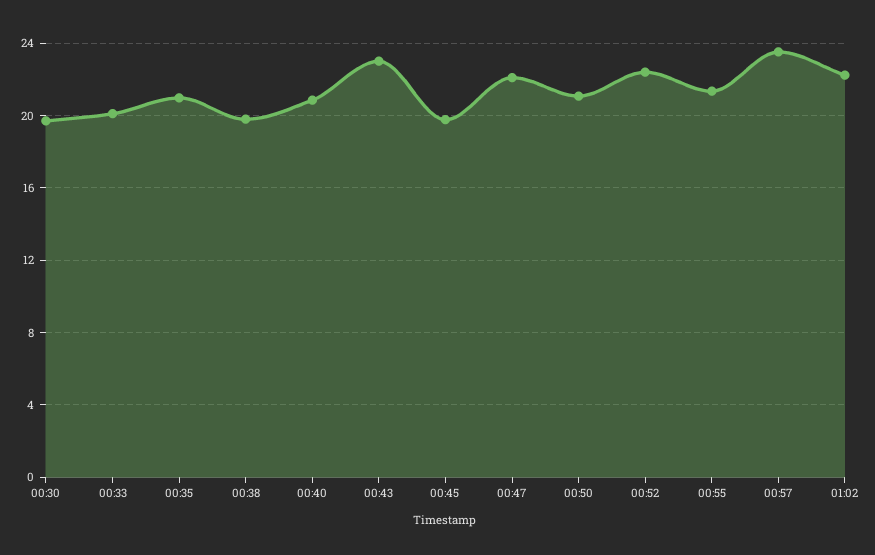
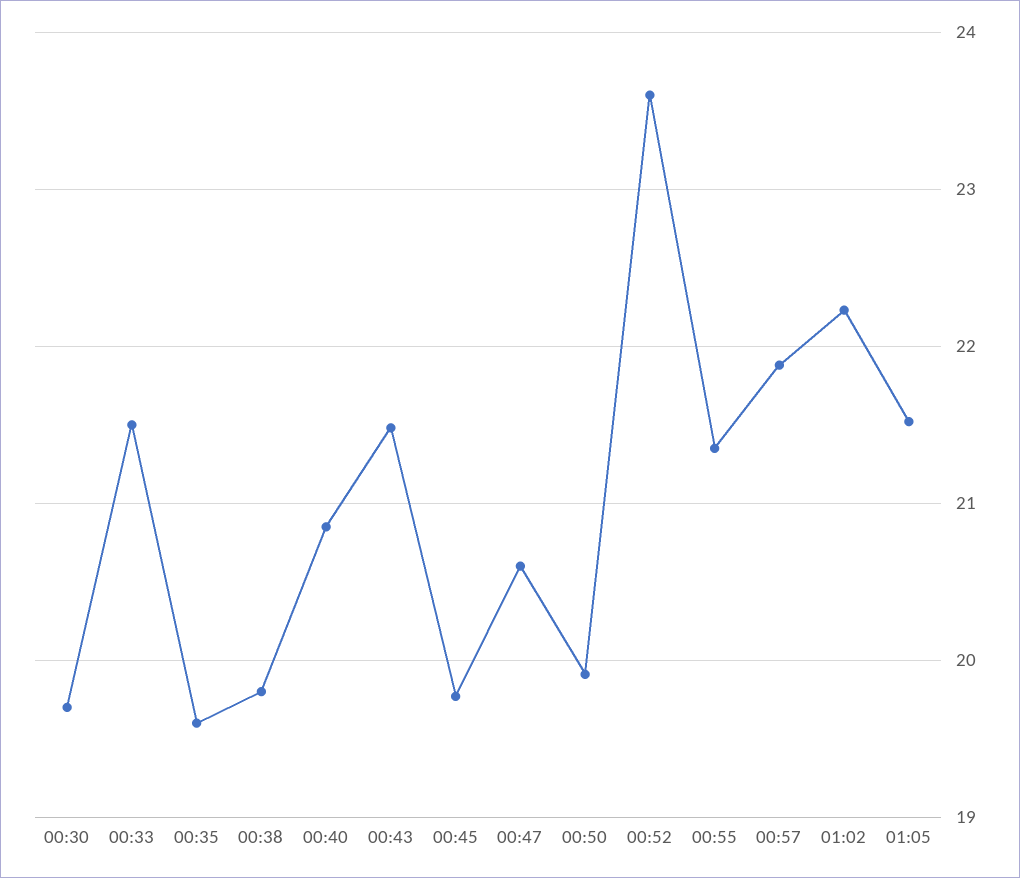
00:33: 20 -> 21.5
00:35: 21 -> 19.6
00:43: 23 -> 21.5
00:47: 22 -> 20.6
00:50: 21 -> 19.9
00:52: 22.5 -> 23.6
00:57: 23.5 -> 21.9
01:05: none -> 21.5

